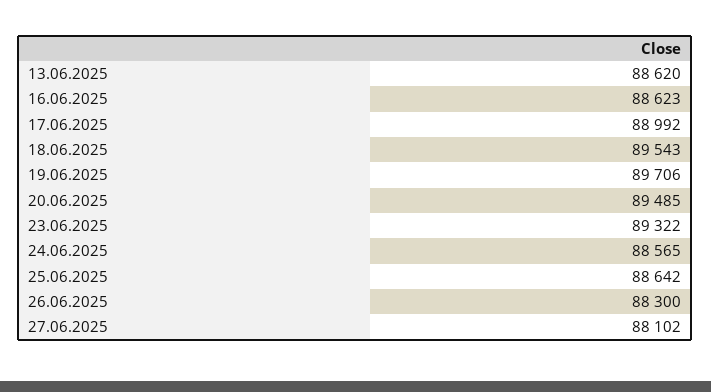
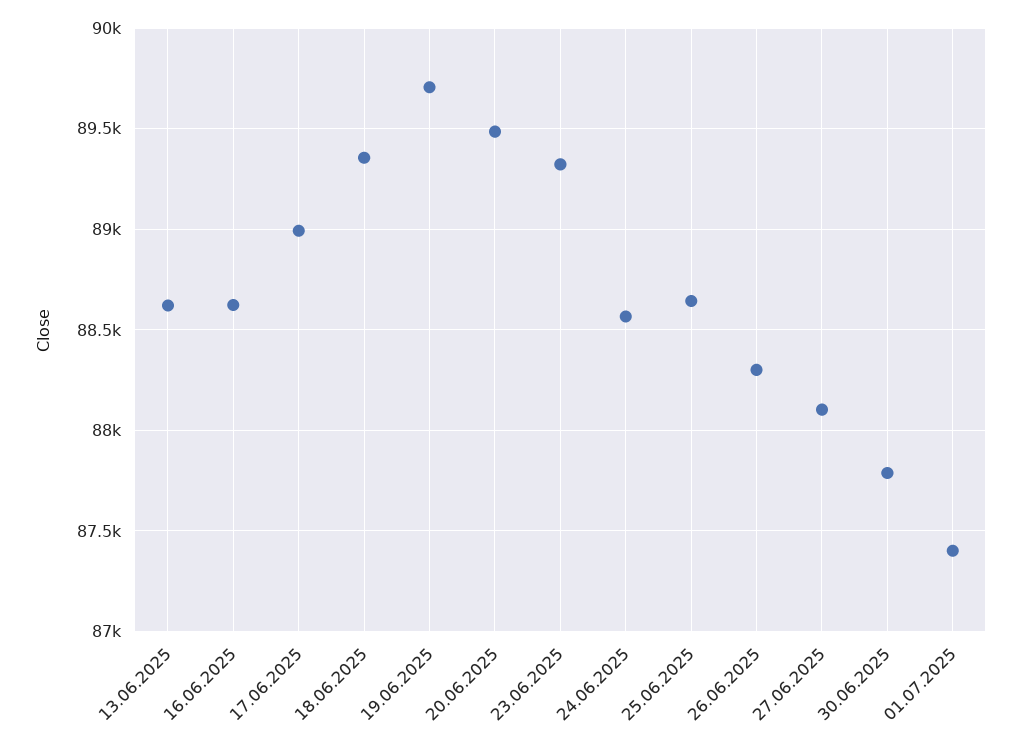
18.06.2025: 89543 -> 89350
30.06.2025: none -> 87800
01.07.2025: none -> 87400

